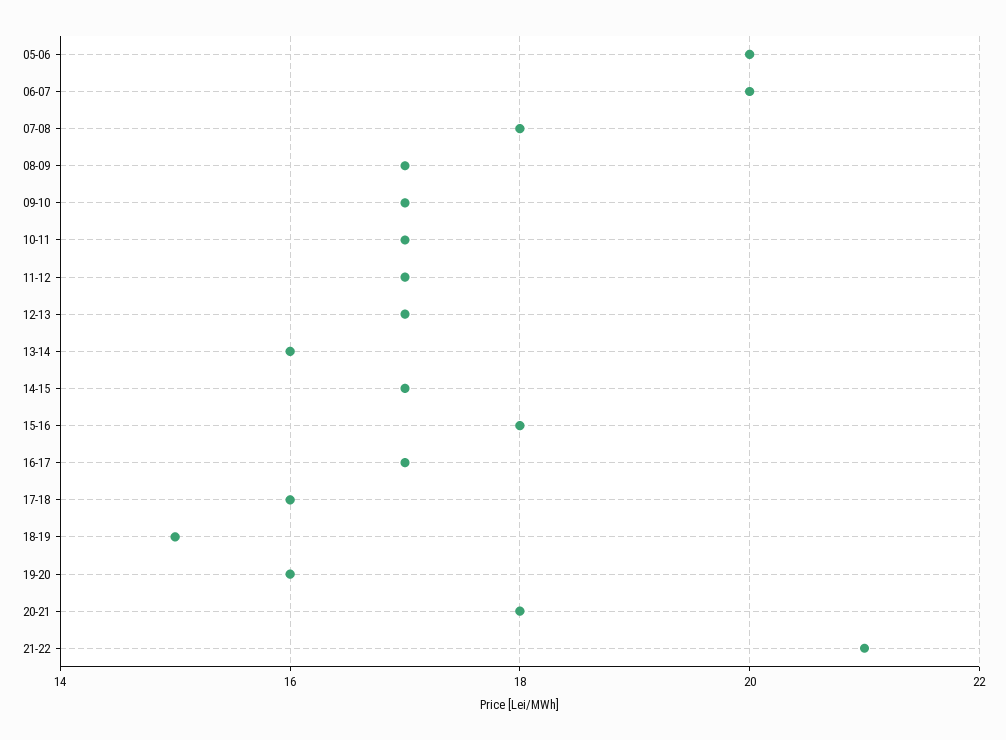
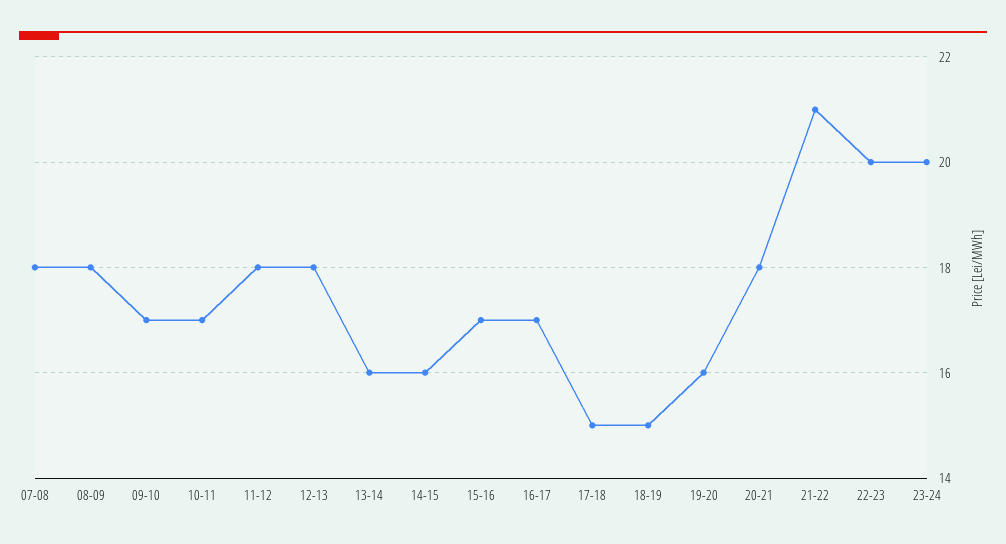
05-06: 20 -> none
06-07: 20 -> none
08-09: 17 -> 18
11-12: 17 -> 18
12-13: 17 -> 18
14-15: 17 -> 16
15-16: 18 -> 17
17-18: 16 -> 15
22-23: none -> 20
23-24: none -> 20

